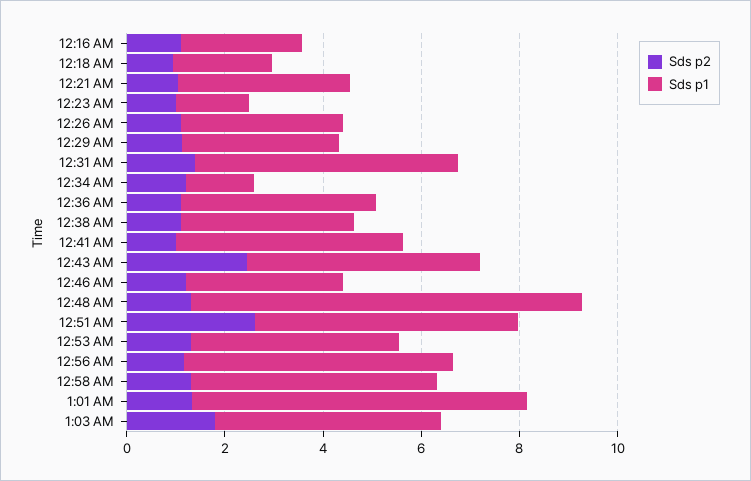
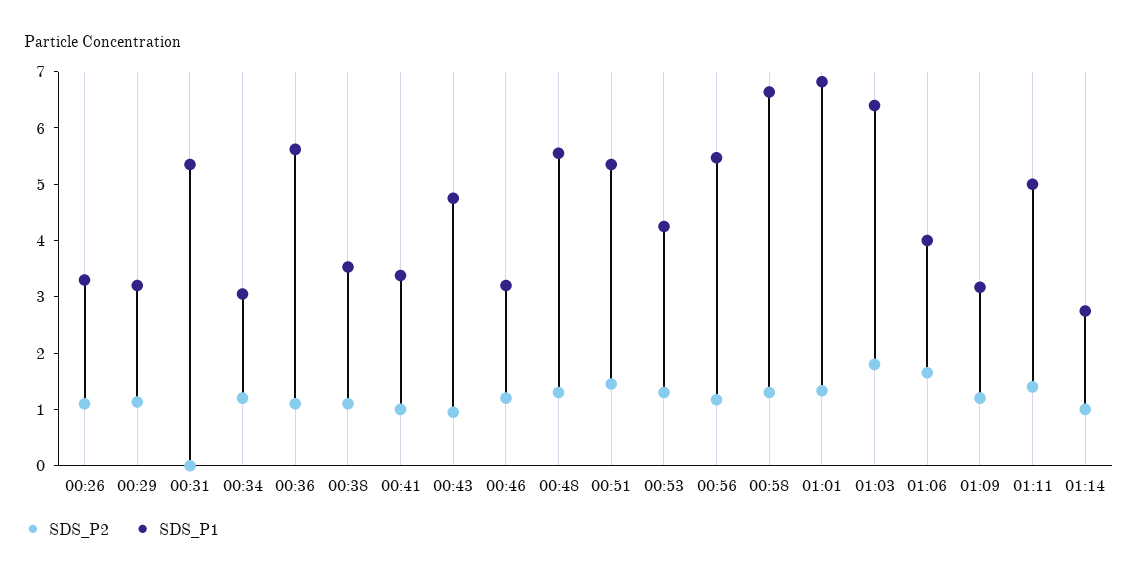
Sds p2, 12:16 AM: 1 -> none
Sds p1, 12:16 AM: 2.5 -> none
Sds p2, 12:18 AM: 1 -> none
Sds p1, 12:18 AM: 2 -> none
Sds p2, 12:21 AM: 1 -> none
Sds p1, 12:21 AM: 3.5 -> none
Sds p2, 12:23 AM: 1 -> none
Sds p1, 12:23 AM: 1.5 -> none
Sds p2, 12:31 AM: 1.5 -> 0
Sds p1, 12:34 AM: 1.5 -> 3
Sds p1, 12:36 AM: 4 -> 5.6
Sds p1, 12:41 AM: 4.5 -> 3.4
Sds p2, 12:43 AM: 2.5 -> 1
Sds p1, 12:48 AM: 8 -> 5.6
Sds p2, 12:51 AM: 2.5 -> 1.4
Sds p1, 12:58 AM: 5 -> 6.6
Sds p1, 1:03 AM: 4.5 -> 6.4
Sds p2, 01:06: none -> 1.6
Sds p1, 01:06: none -> 4
Sds p2, 01:09: none -> 1.2
Sds p1, 01:09: none -> 3.2
Sds p2, 01:11: none -> 1.4
Sds p1, 01:11: none -> 5
Sds p2, 01:14: none -> 1
Sds p1, 01:14: none -> 2.8

